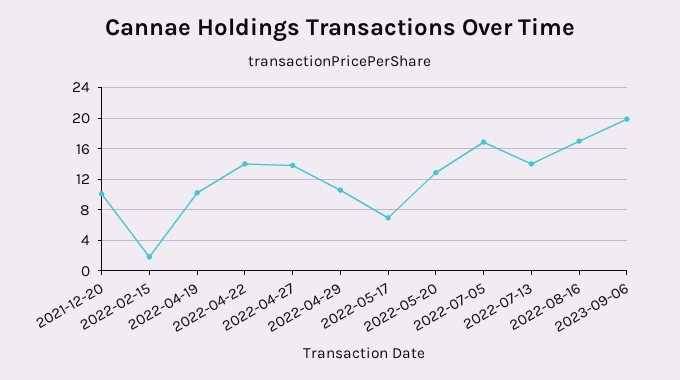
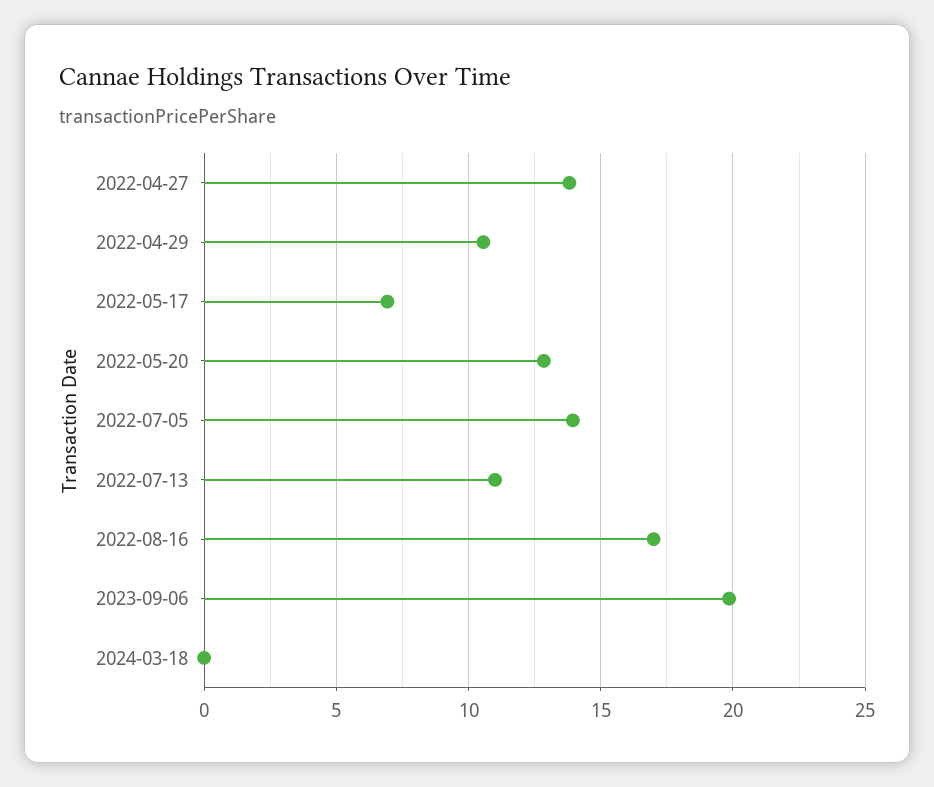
2021-12-20: 10 -> none
2022-02-15: 2 -> none
2022-04-19: 10 -> none
2022-04-22: 14 -> none
2022-07-05: 17 -> 14
2022-07-13: 14 -> 11
2024-03-18: none -> 0

